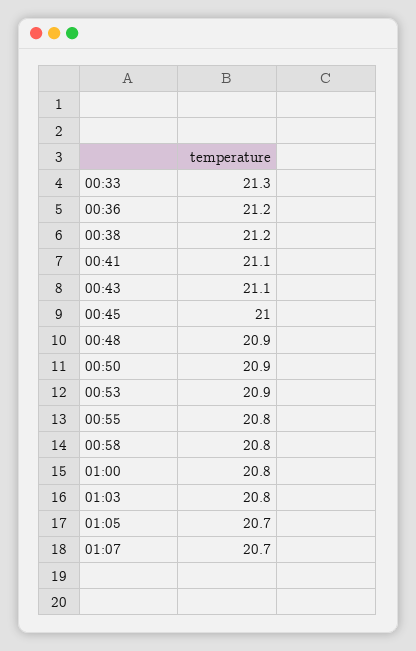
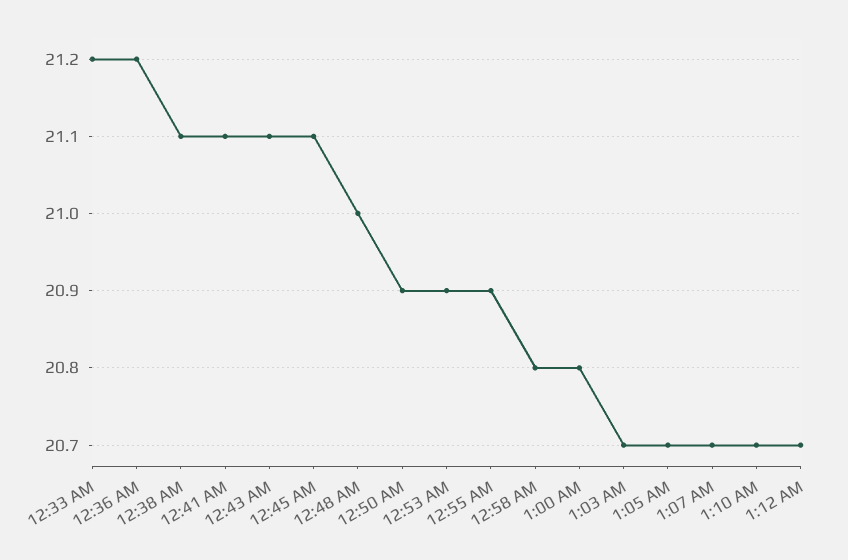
00:33: 21.3 -> 21.2
00:38: 21.2 -> 21.1
00:45: 21 -> 21.1
00:48: 20.9 -> 21
00:55: 20.8 -> 20.9
01:03: 20.8 -> 20.7
1:10 AM: none -> 20.7
1:12 AM: none -> 20.7

